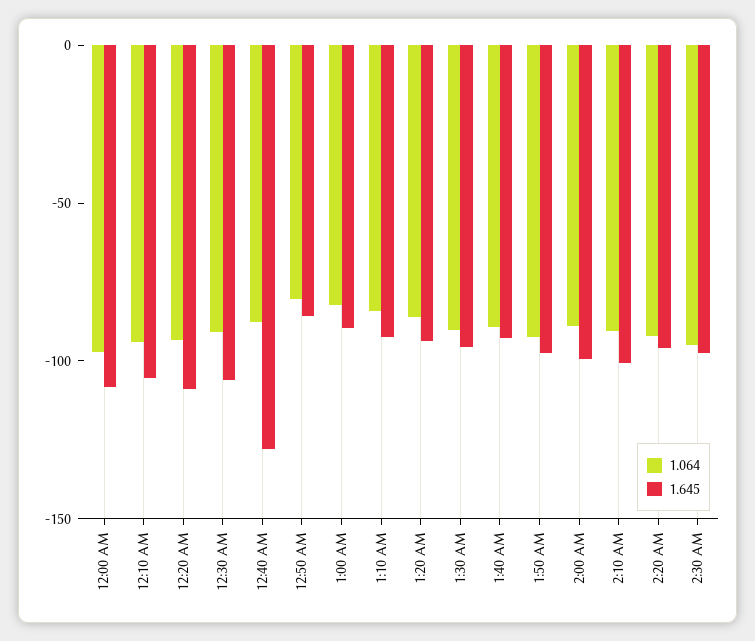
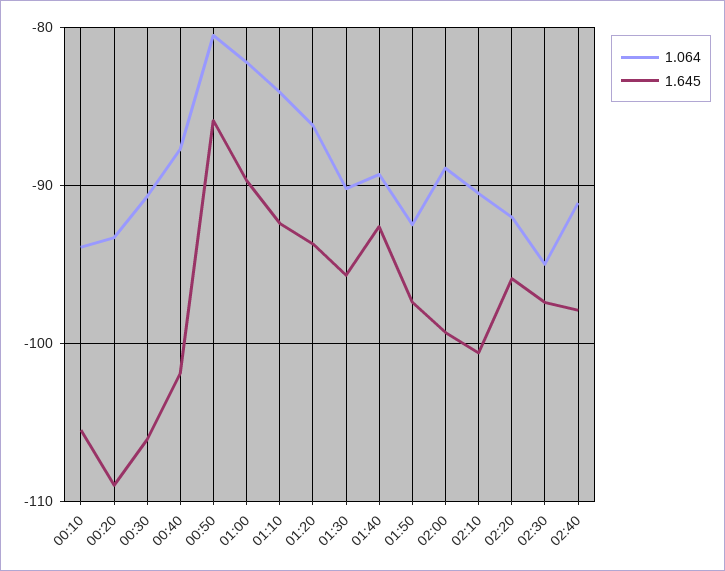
1.064, 12:00 AM: -100 -> none
1.645, 12:00 AM: -110 -> none
1.645, 12:40 AM: -130 -> -102
1.064, 02:40: none -> -91
1.645, 02:40: none -> -98

